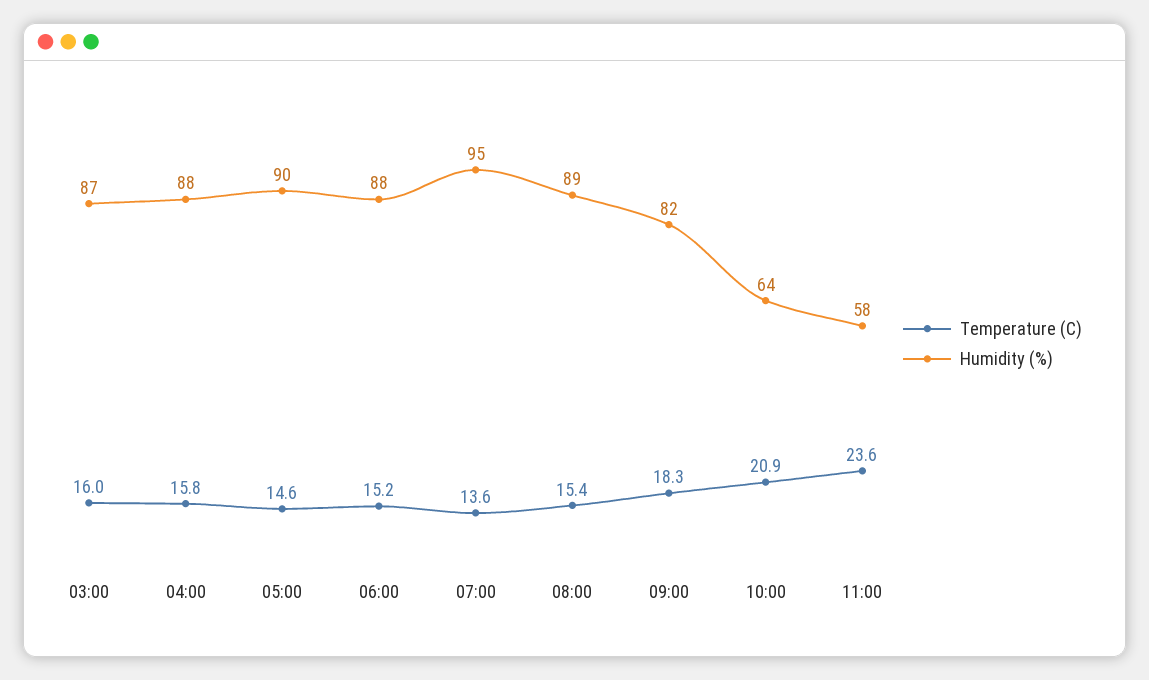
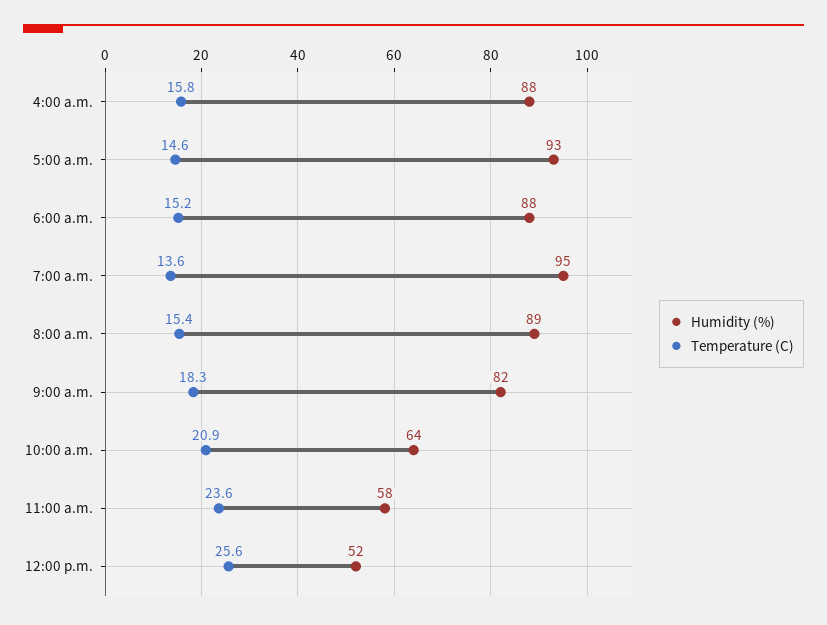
Temperature (C), 03:00: 16 -> none
Humidity (%), 03:00: 87 -> none
Humidity (%), 05:00: 90 -> 93
Humidity (%), 12:00 p.m.: none -> 52
Temperature (C), 12:00 p.m.: none -> 25.6

